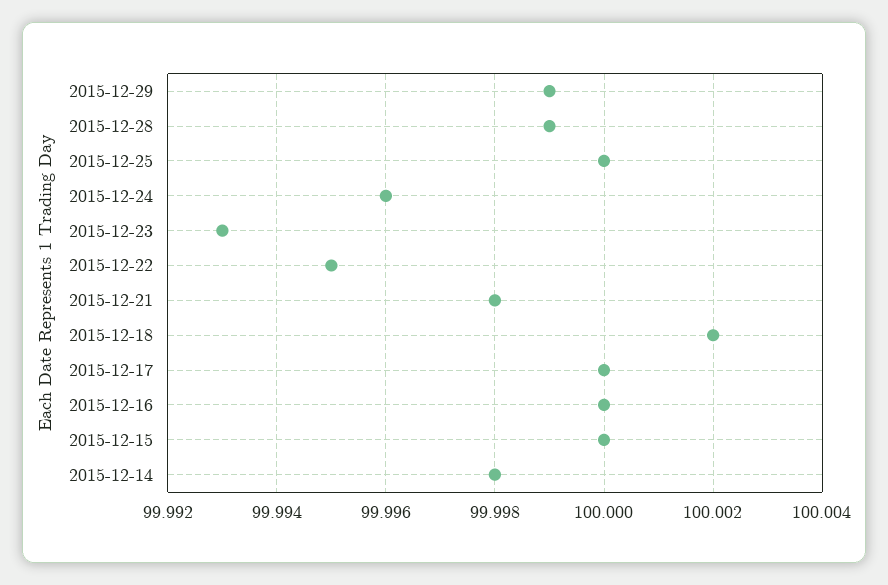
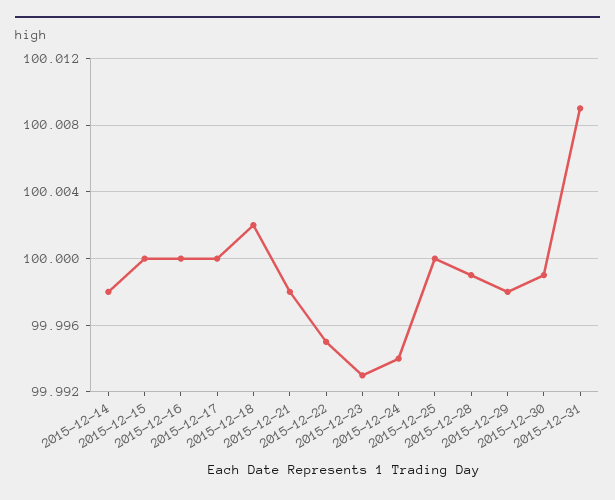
2015-12-29: 99.999 -> 99.998
2015-12-24: 99.996 -> 99.994
2015-12-30: none -> 99.999
2015-12-31: none -> 100.009

